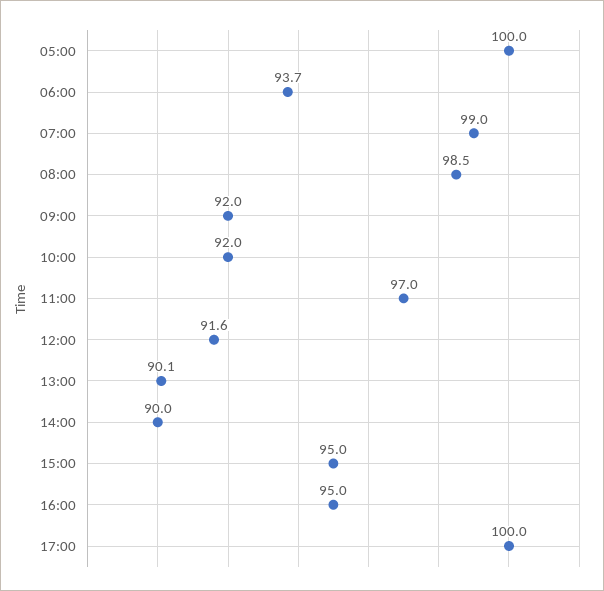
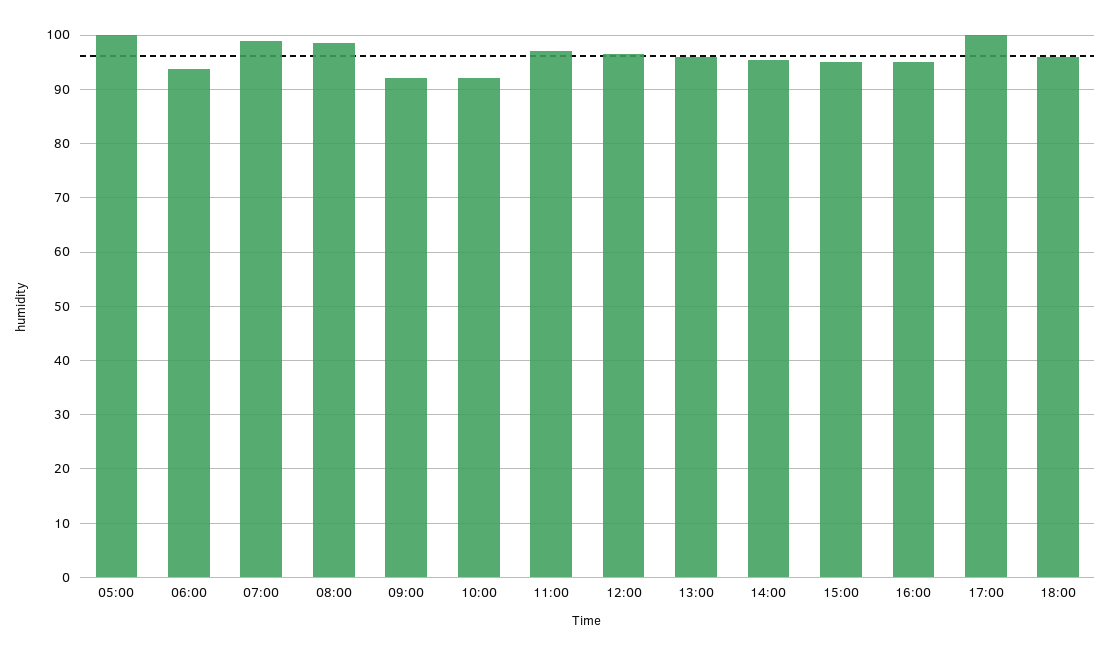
12:00: 91.6 -> 96
13:00: 90.1 -> 96
14:00: 90 -> 96
18:00: none -> 96

